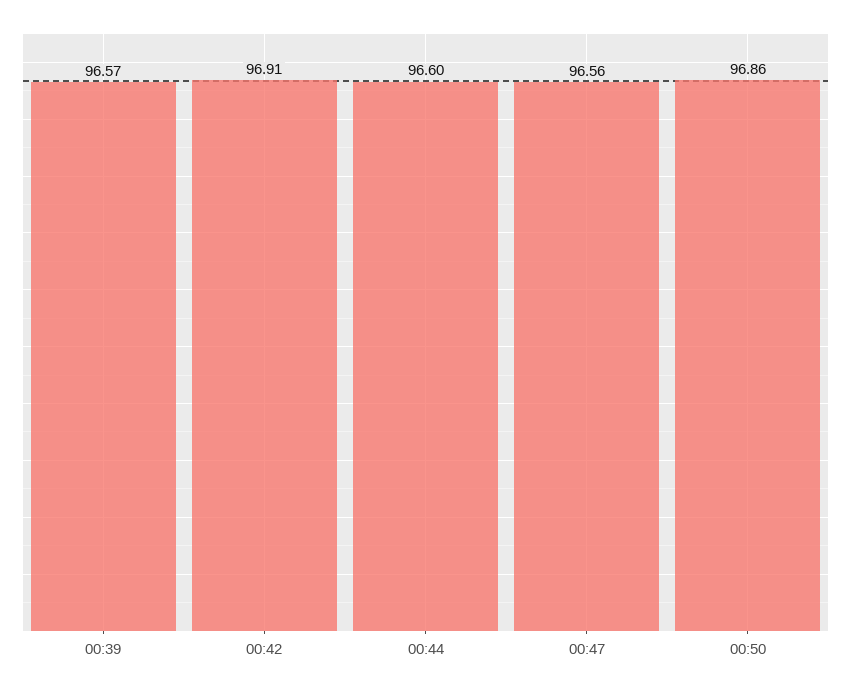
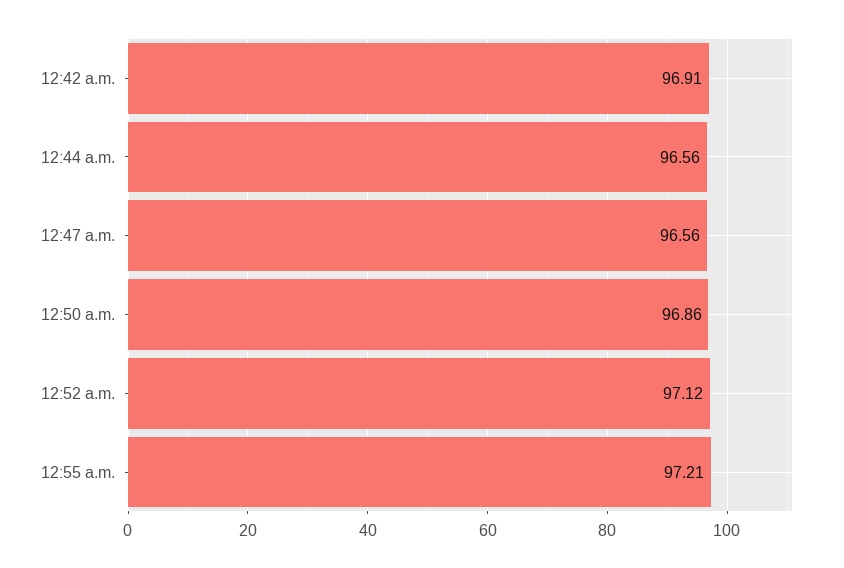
00:39: 96.57 -> none
00:44: 96.6 -> 96.56
12:52 a.m.: none -> 97.12
12:55 a.m.: none -> 97.21

